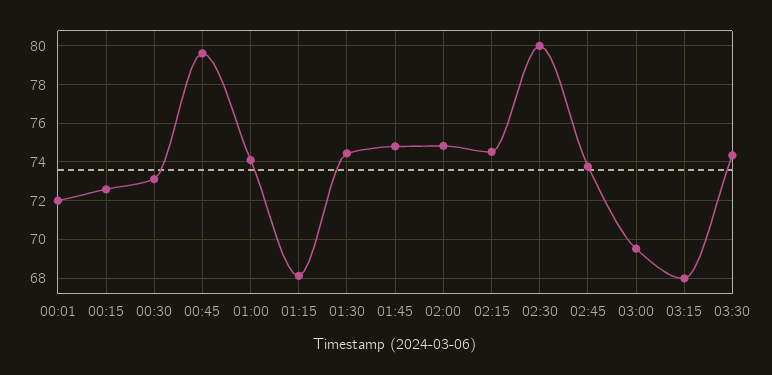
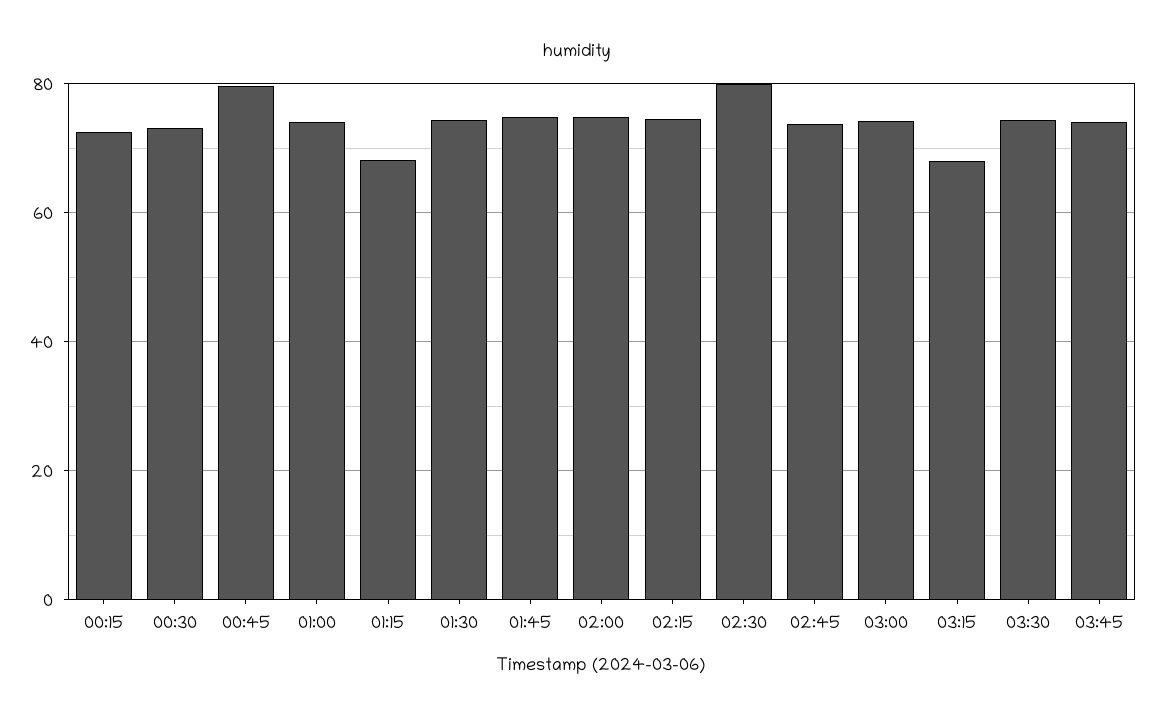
00:01: 72 -> none
03:00: 69.5 -> 74
03:45: none -> 74

